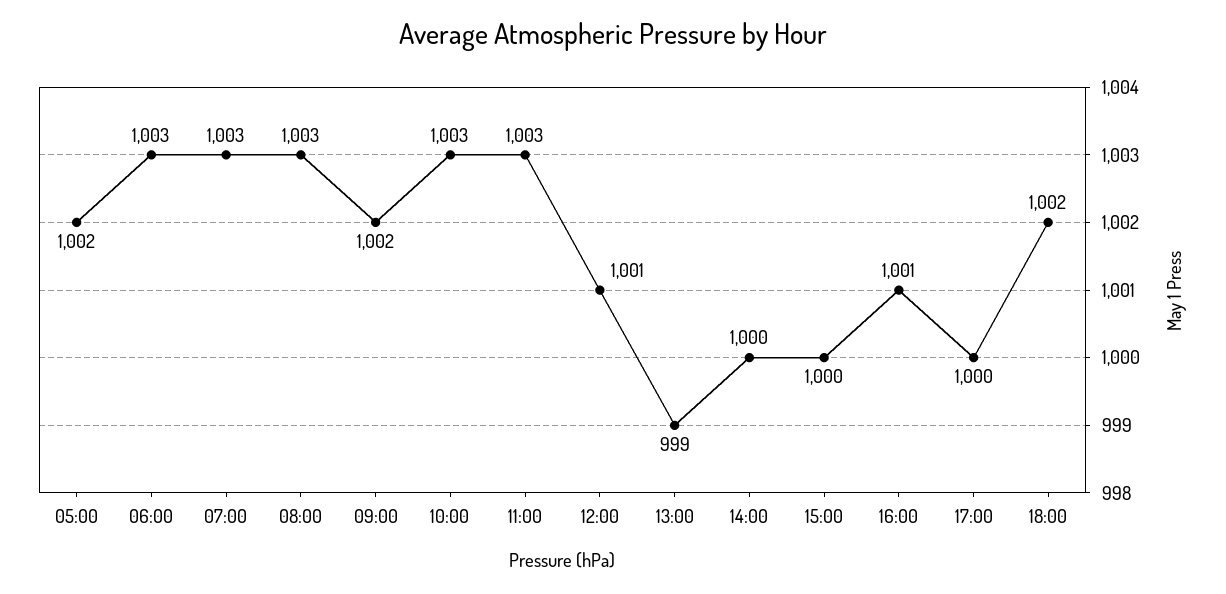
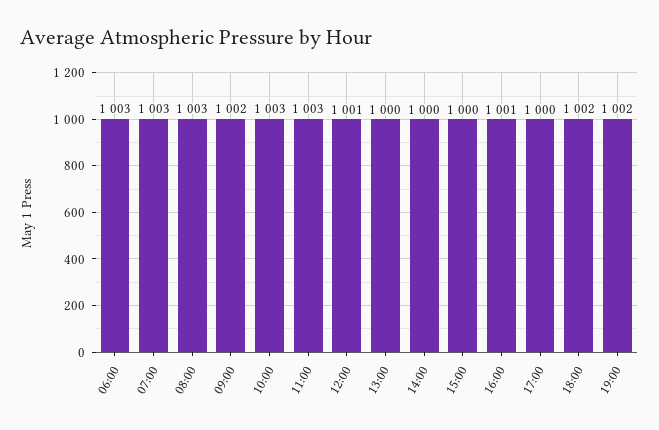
05:00: 1002 -> none
13:00: 999 -> 1000
19:00: none -> 1002

